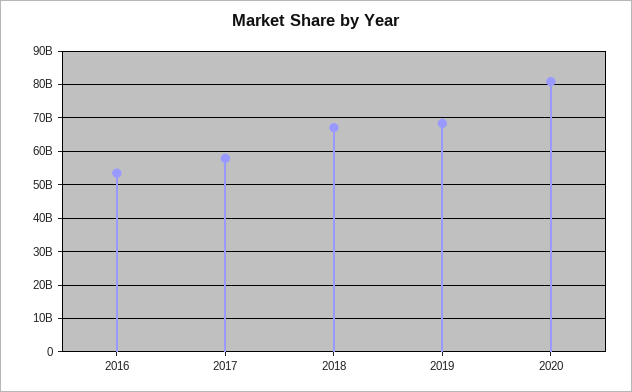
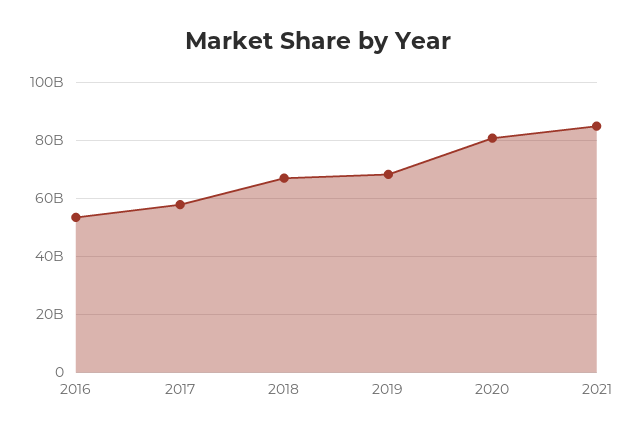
2021: none -> 85000000000

